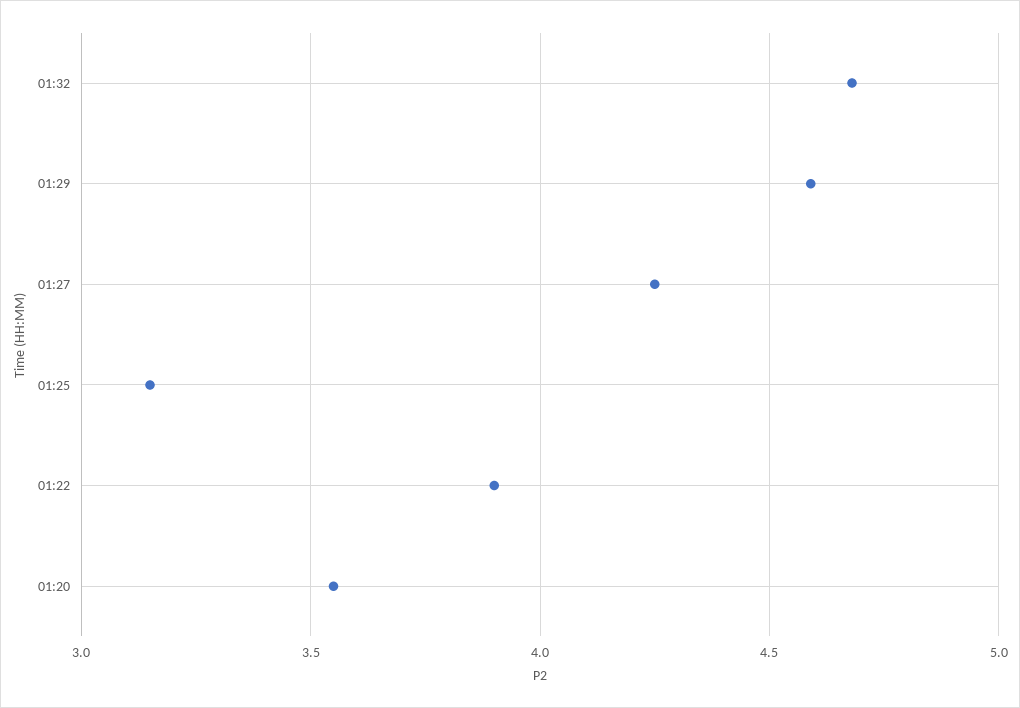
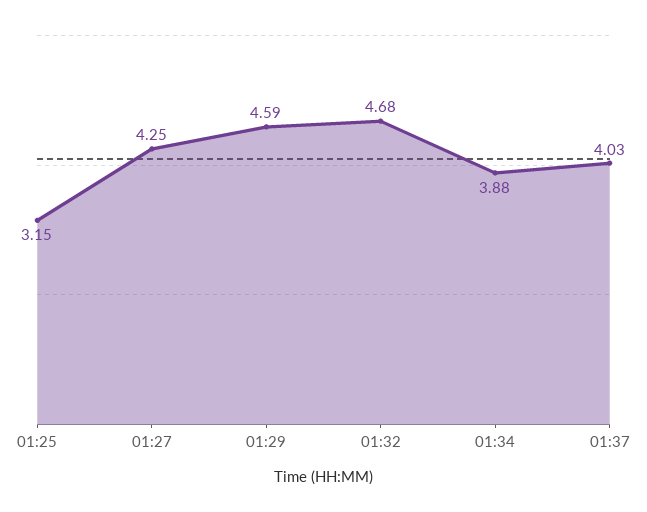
01:22: 3.9 -> none
01:20: 3.55 -> none
01:34: none -> 3.88
01:37: none -> 4.03

